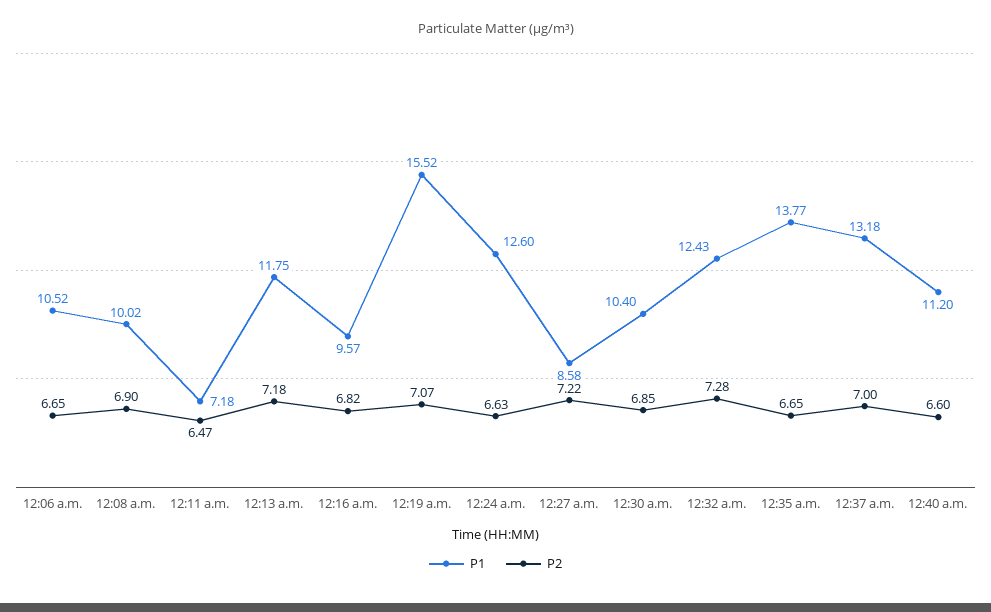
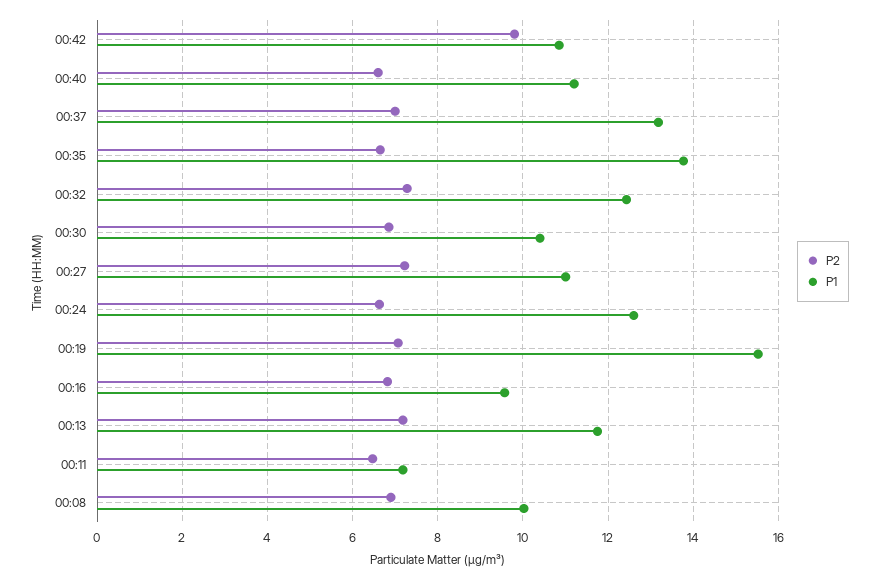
P1, 12:06 a.m.: 10.52 -> none
P2, 12:06 a.m.: 6.65 -> none
P1, 12:27 a.m.: 8.58 -> 11
P2, 00:42: none -> 9.8
P1, 00:42: none -> 10.8

